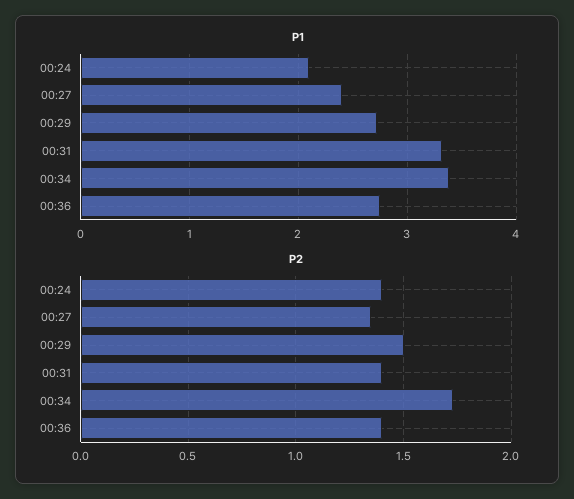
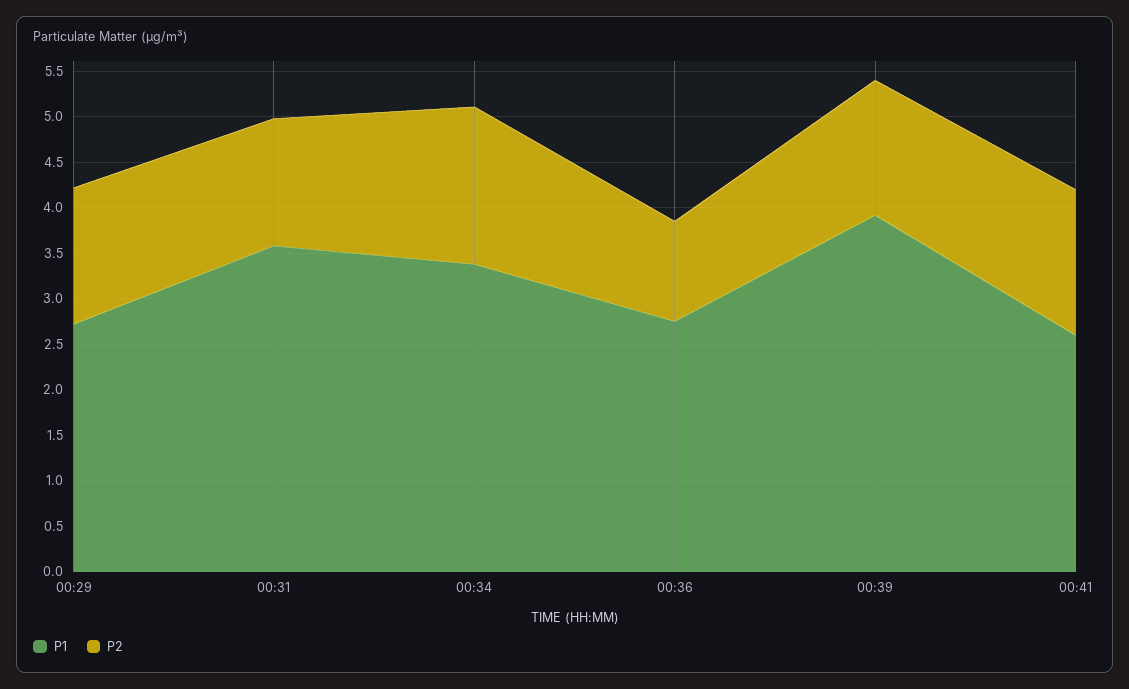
P1, 00:24: 2.1 -> none
P1, 00:27: 2.4 -> none
P1, 00:31: 3.3 -> 3.6
P2, 00:24: 1.4 -> none
P2, 00:27: 1.35 -> none
P2, 00:36: 1.4 -> 1.1
P1, 00:39: none -> 3.9
P2, 00:39: none -> 1.5
P1, 00:41: none -> 2.6
P2, 00:41: none -> 1.6

